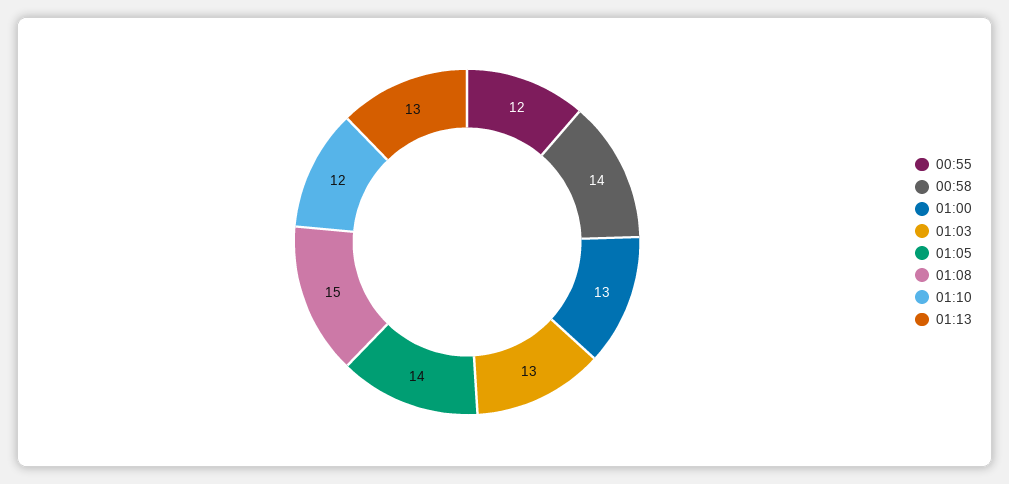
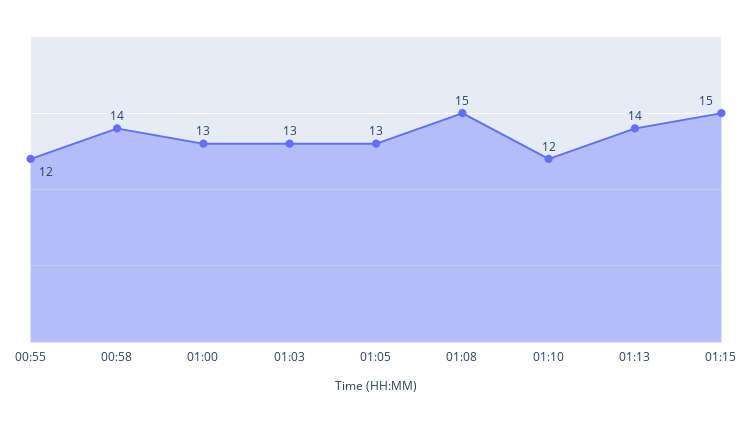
01:05: 14 -> 13
01:13: 13 -> 14
01:15: none -> 15

